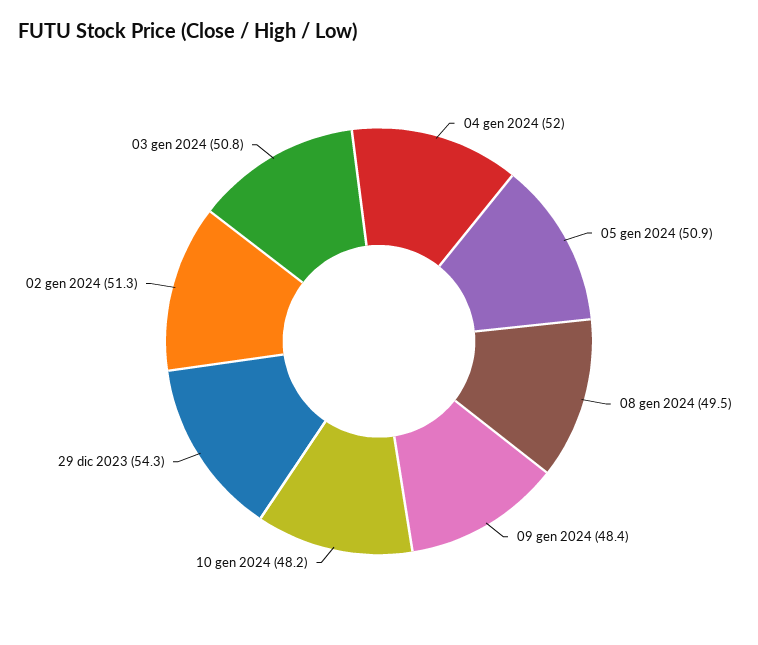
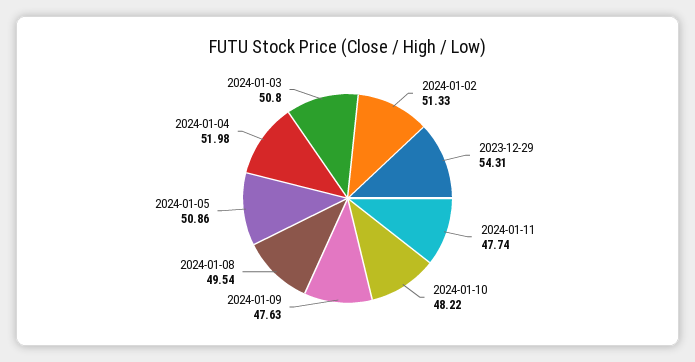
09 gen 2024: 48.4 -> 47.63
2024-01-11: none -> 47.74

